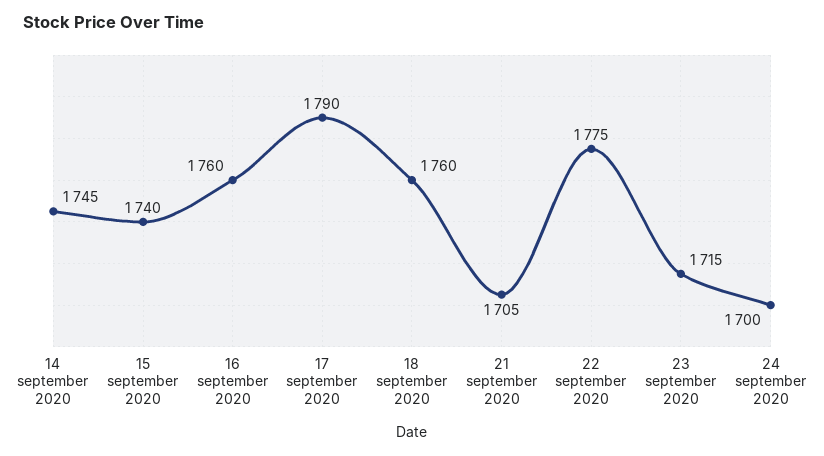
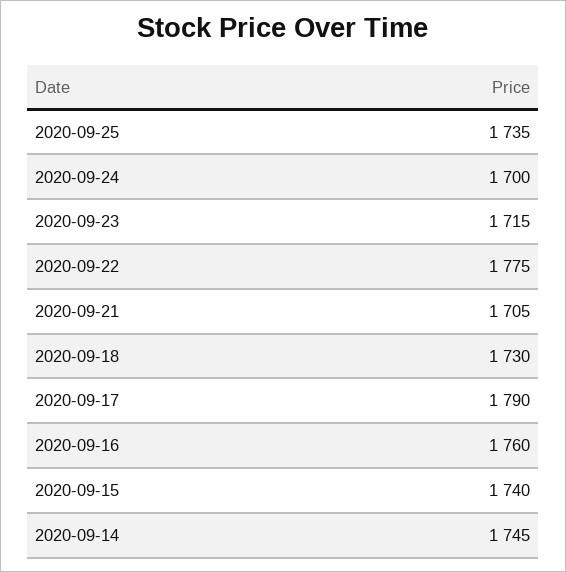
18 september 2020: 1760 -> 1730
2020-09-25: none -> 1735

